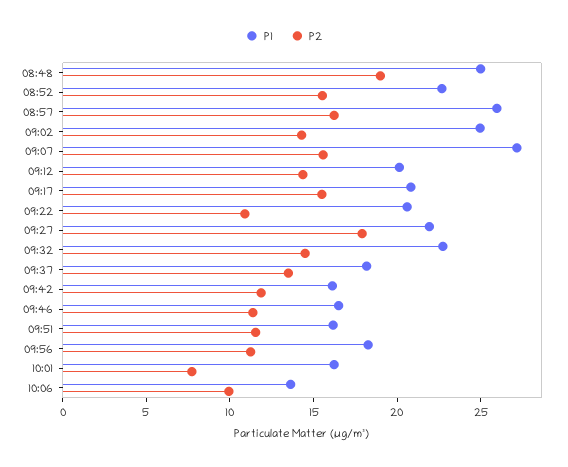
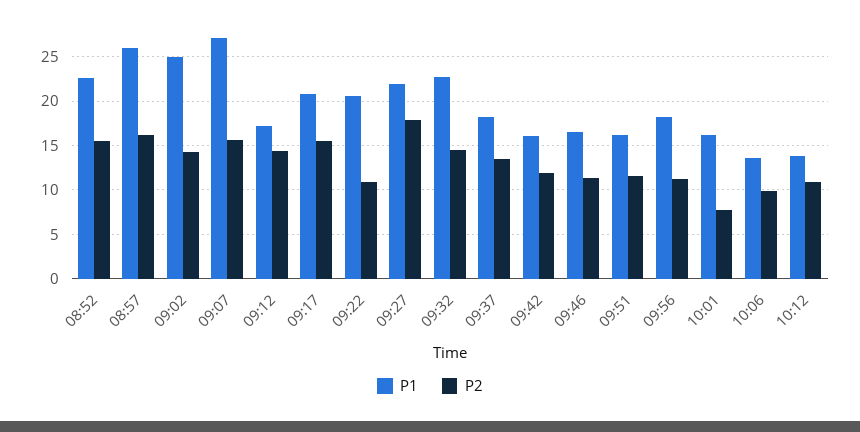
P1, 08:48: 25 -> none
P2, 08:48: 19 -> none
P1, 09:12: 20 -> 17
P1, 10:12: none -> 14
P2, 10:12: none -> 11

